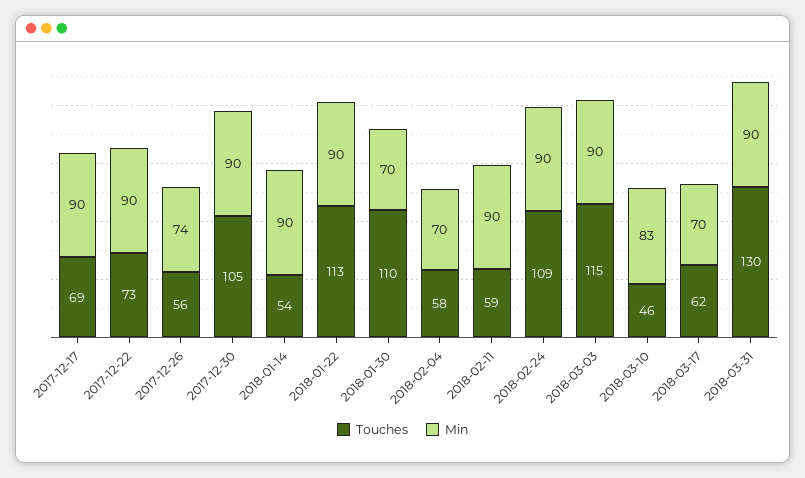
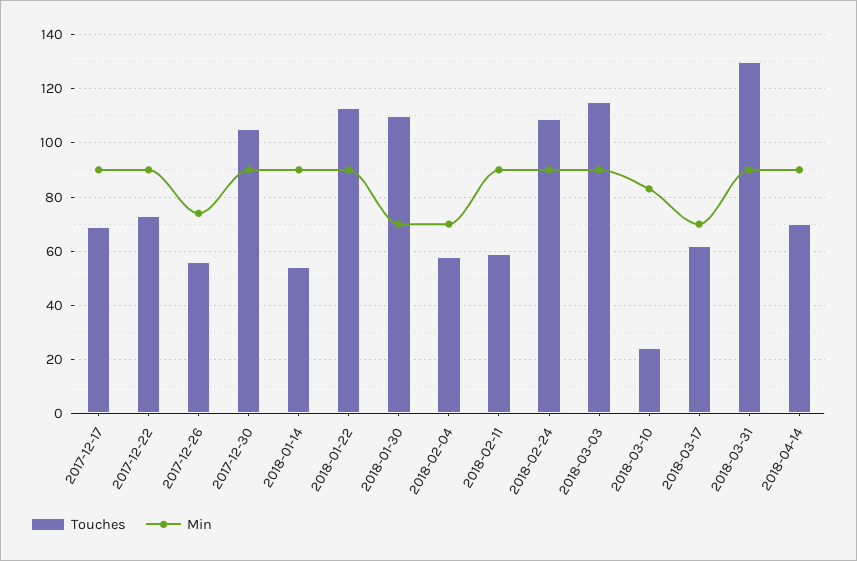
Touches, 2018-03-10: 46 -> 25
Touches, 2018-04-14: none -> 70
Min, 2018-04-14: none -> 90

